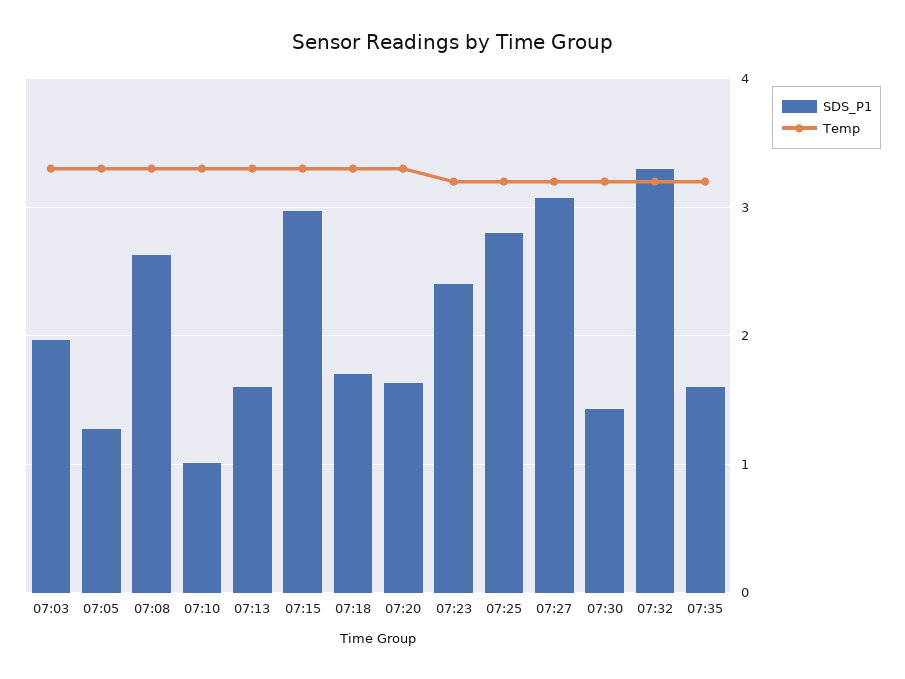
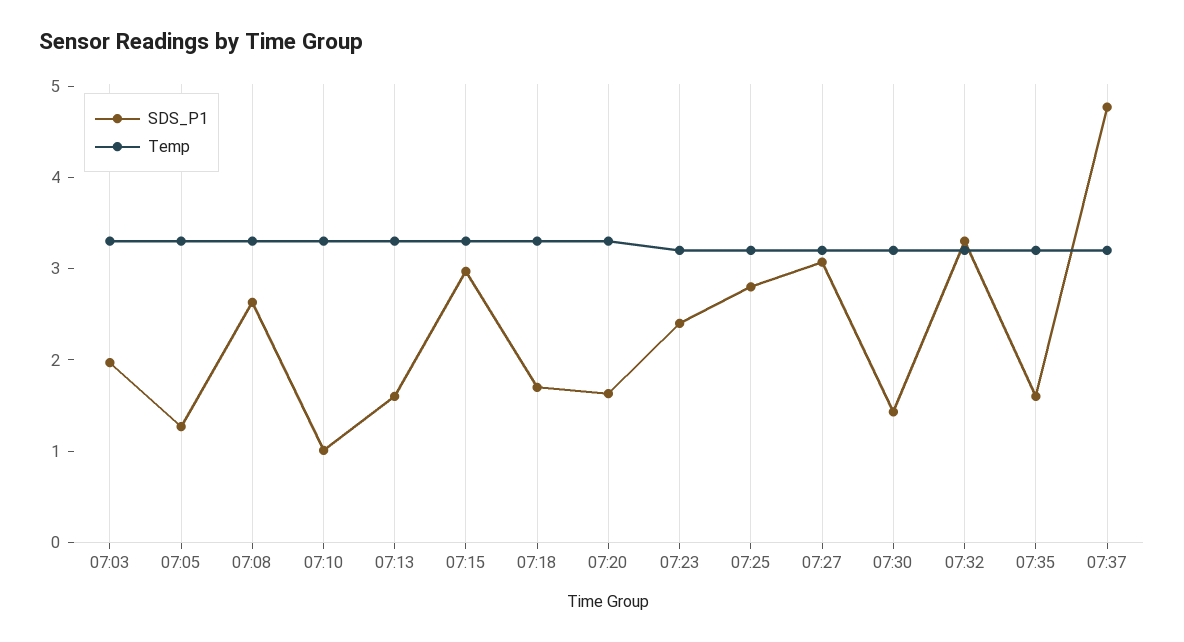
SDS_P1, 07:37: none -> 4.8
Temp, 07:37: none -> 3.2

